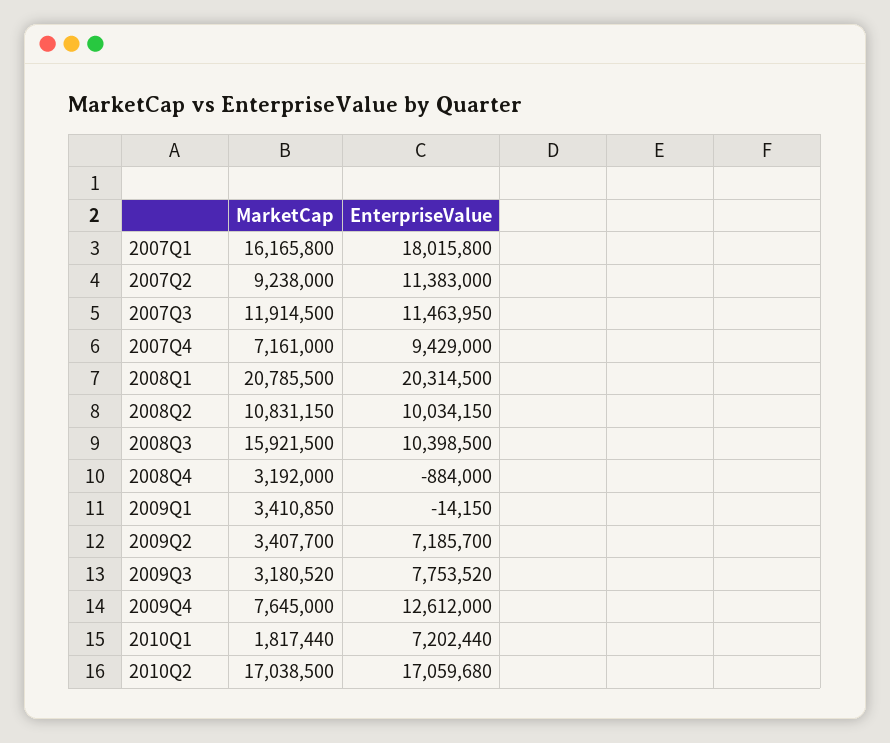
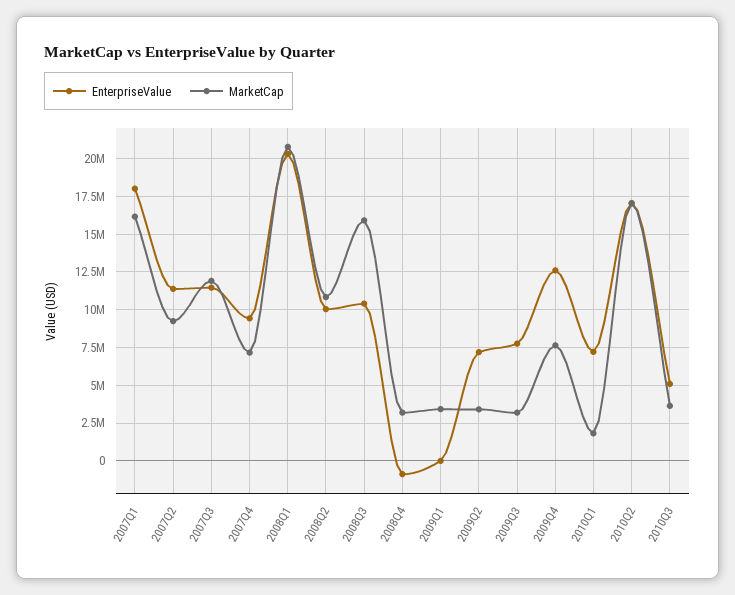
EnterpriseValue, 2010Q3: none -> 5000000
MarketCap, 2010Q3: none -> 3500000

